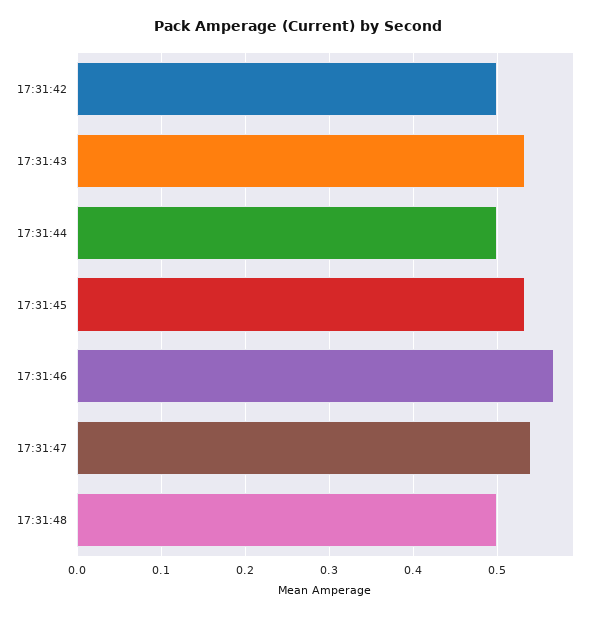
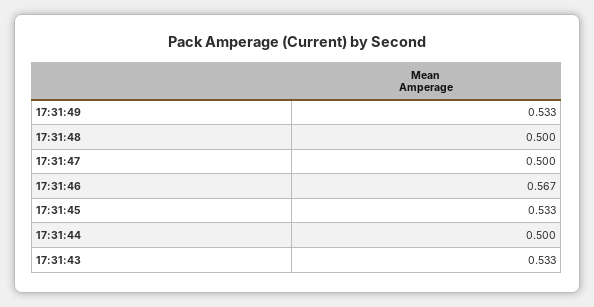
17:31:42: 0.5 -> none
17:31:47: 0.54 -> 0.5
17:31:49: none -> 0.533

